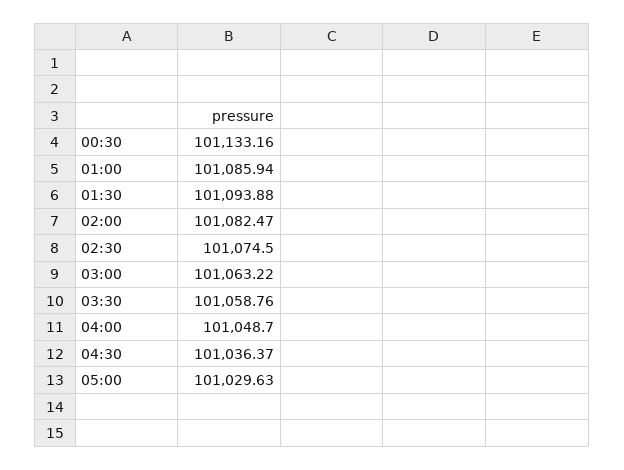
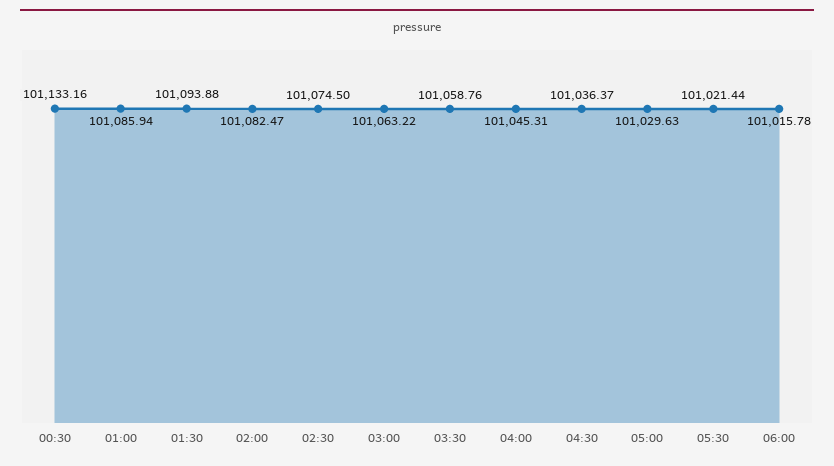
04:00: 101048.7 -> 101045.31
05:30: none -> 101021.44
06:00: none -> 101015.78

